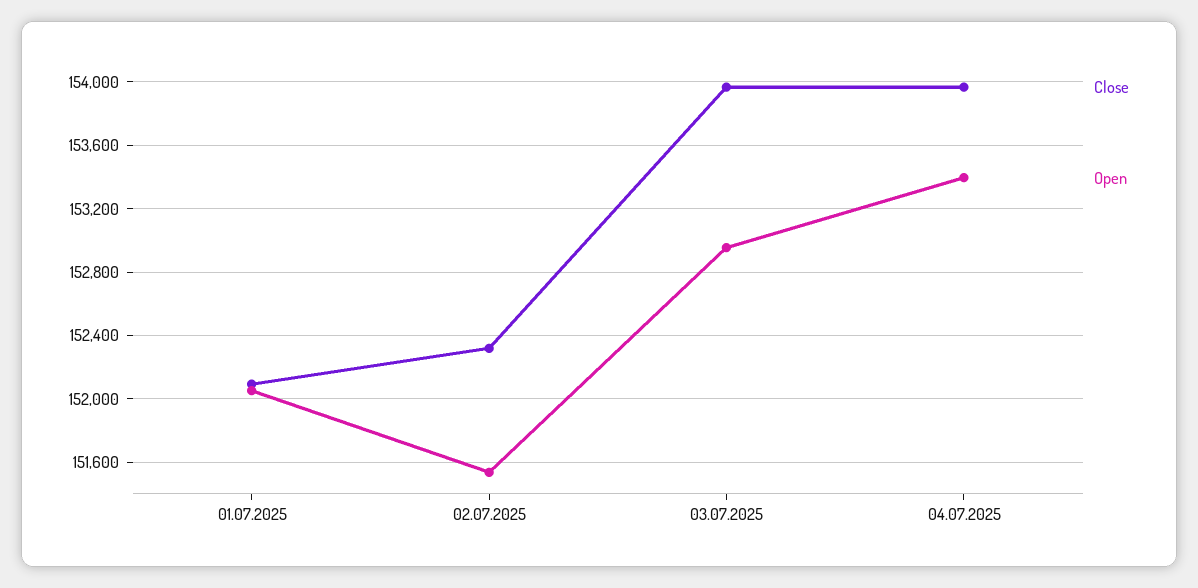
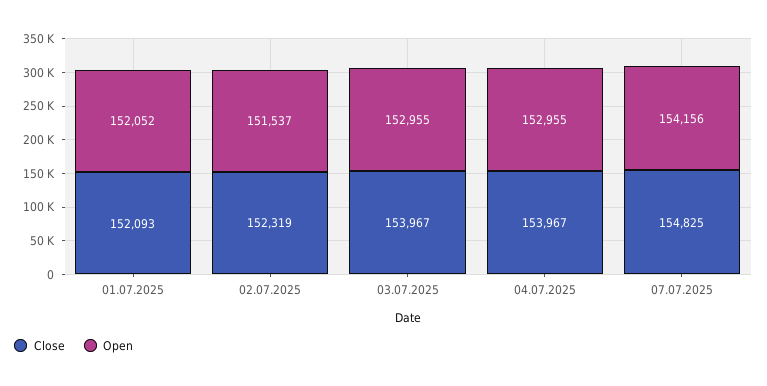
Open, 04.07.2025: 153400 -> 152955
Close, 07.07.2025: none -> 154825
Open, 07.07.2025: none -> 154156

